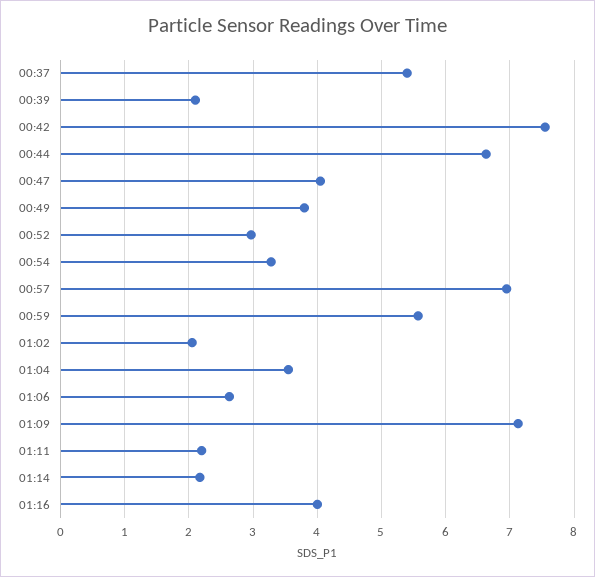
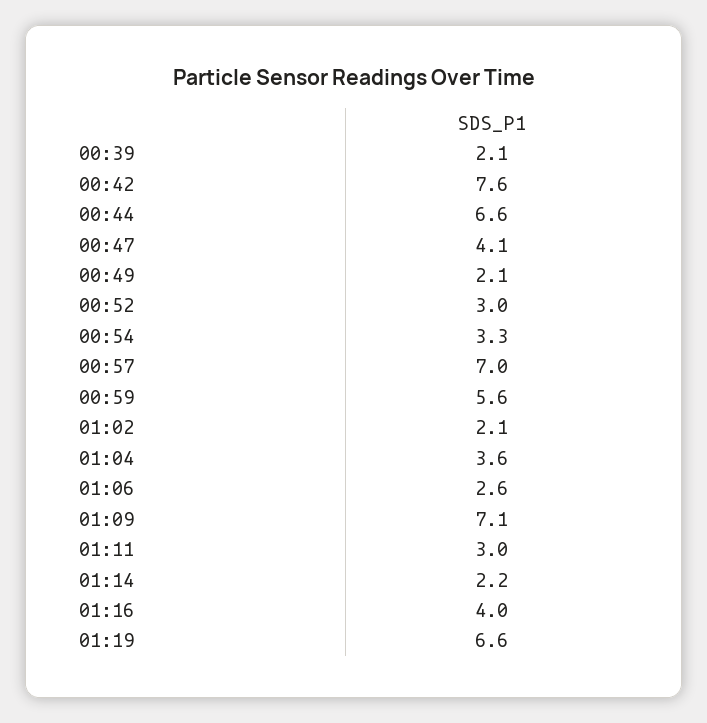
00:37: 5.4 -> none
00:49: 3.8 -> 2.1
01:11: 2.2 -> 3
01:19: none -> 6.6

